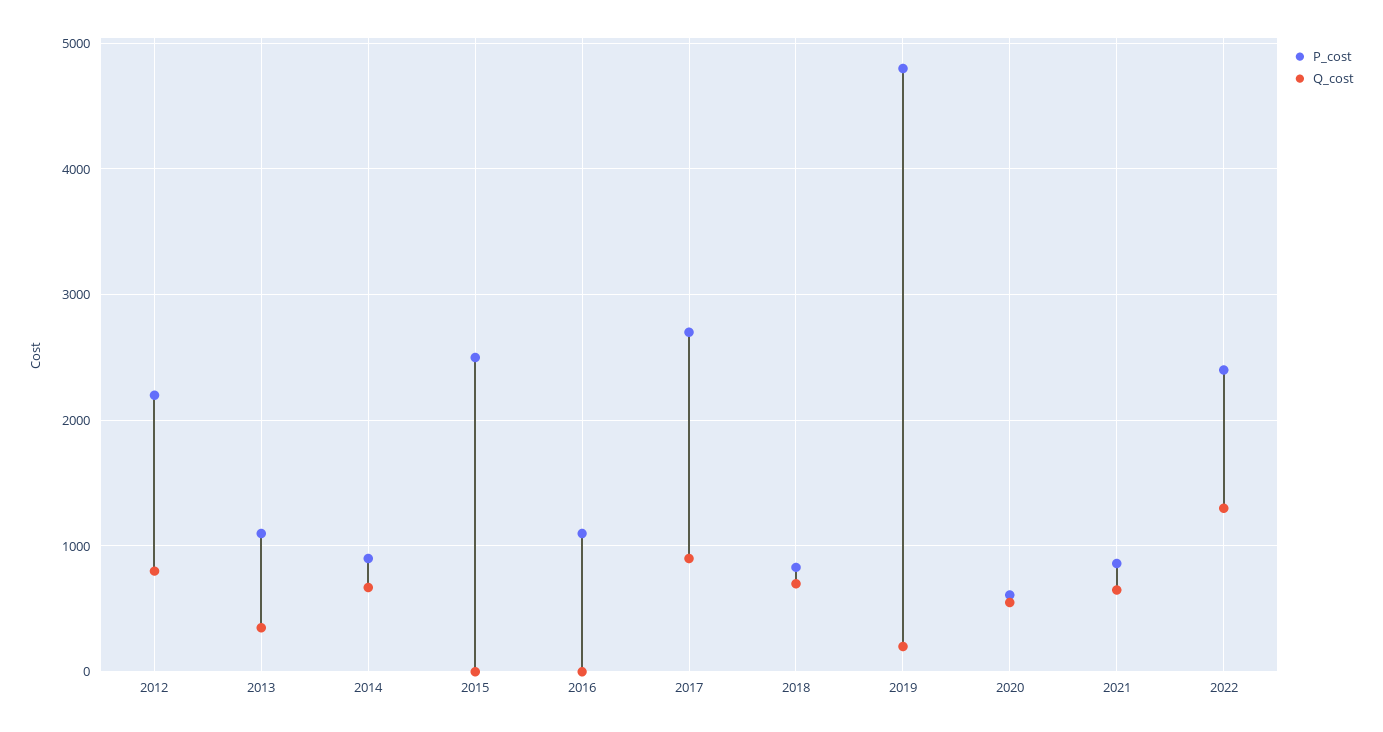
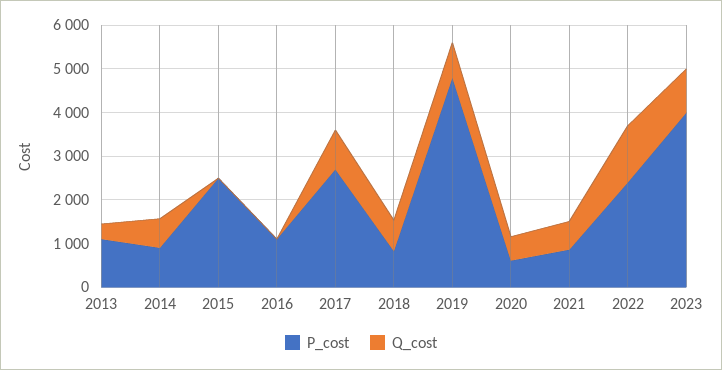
P_cost, 2012: 2200 -> none
Q_cost, 2012: 800 -> none
Q_cost, 2019: 200 -> 800
P_cost, 2023: none -> 4000
Q_cost, 2023: none -> 1000

